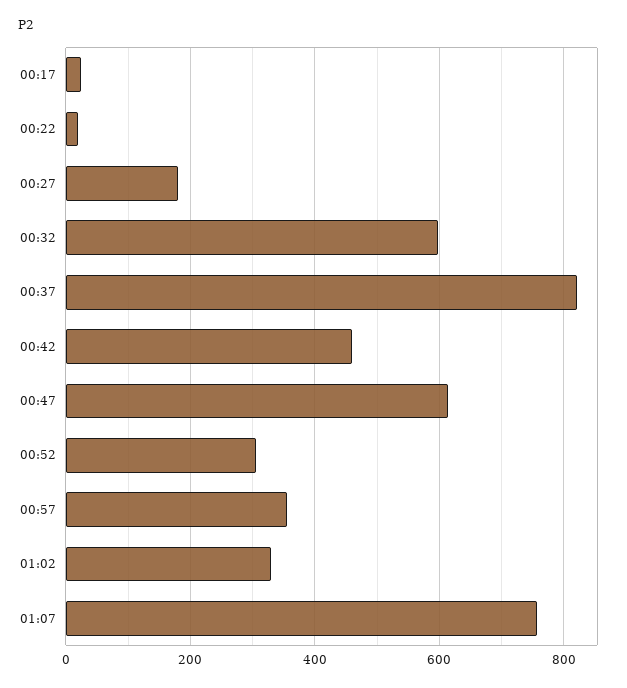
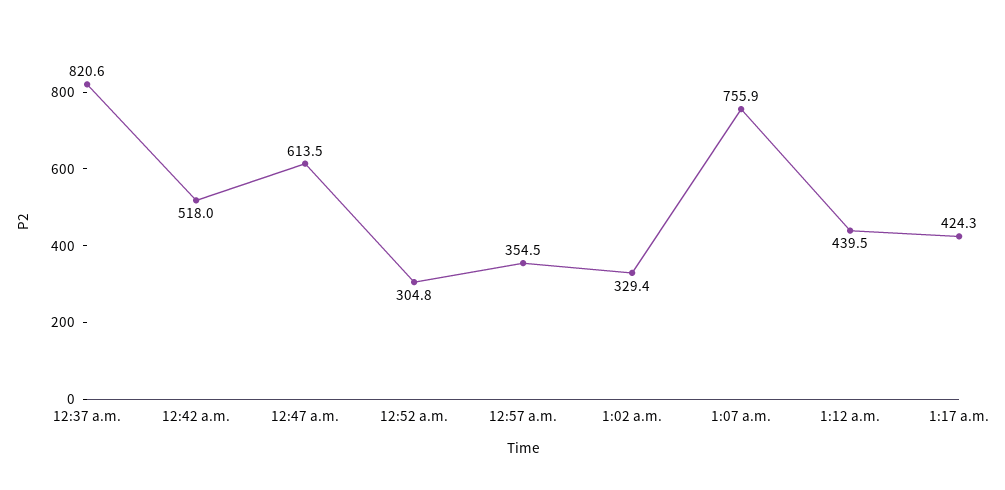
00:17: 20 -> none
00:22: 20 -> none
00:27: 180 -> none
00:32: 600 -> none
00:42: 460 -> 518
1:12 a.m.: none -> 439.5
1:17 a.m.: none -> 424.3

